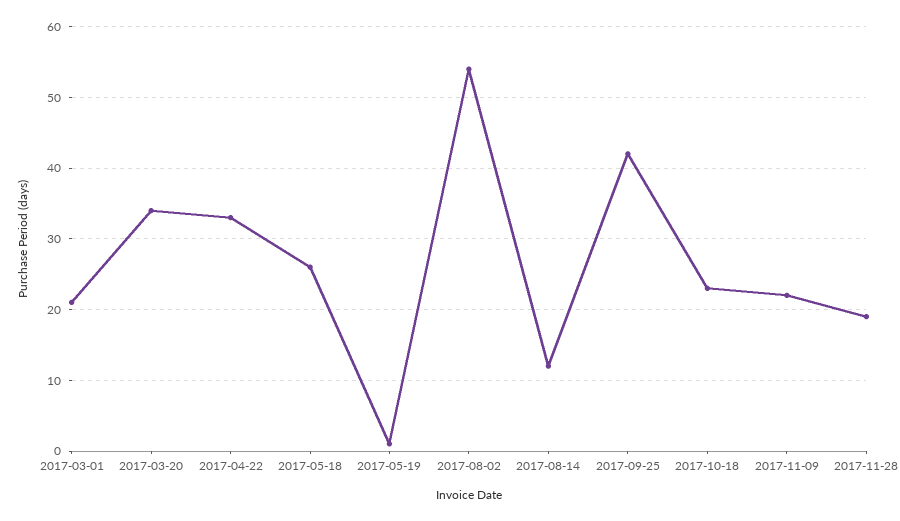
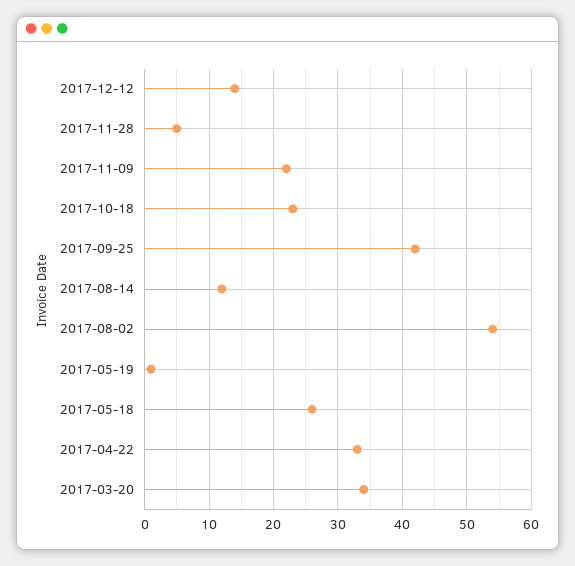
2017-03-01: 21 -> none
2017-11-28: 19 -> 5
2017-12-12: none -> 14

